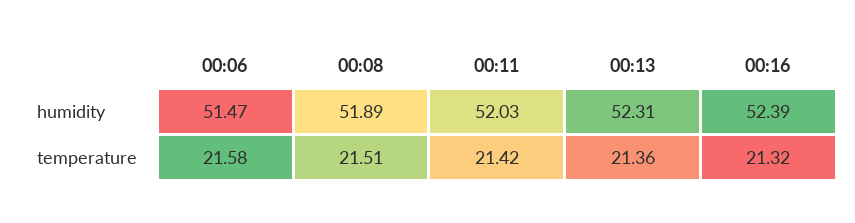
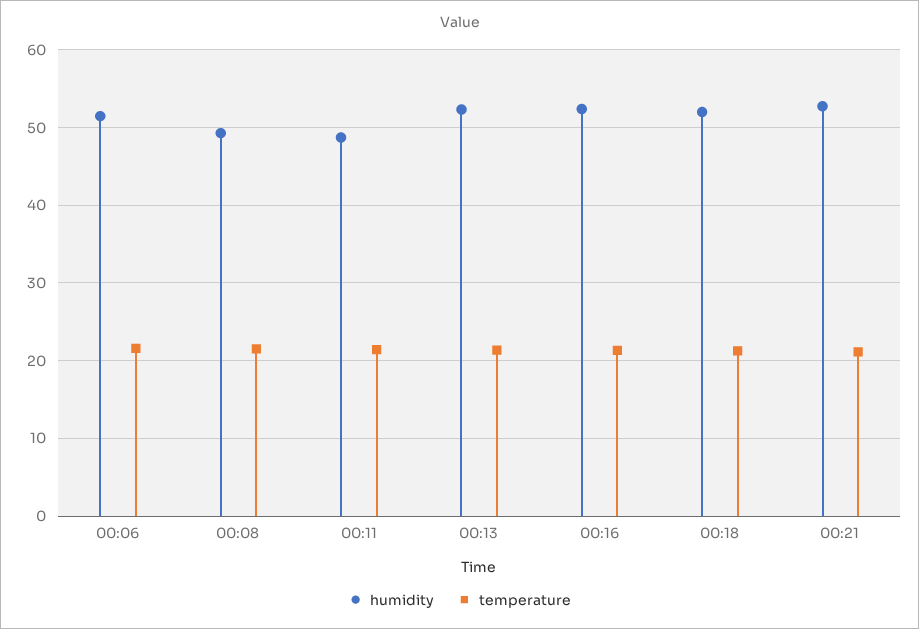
humidity, 00:08: 51.89 -> 49
humidity, 00:11: 52.03 -> 49
humidity, 00:18: none -> 52
temperature, 00:18: none -> 21
humidity, 00:21: none -> 53
temperature, 00:21: none -> 21

